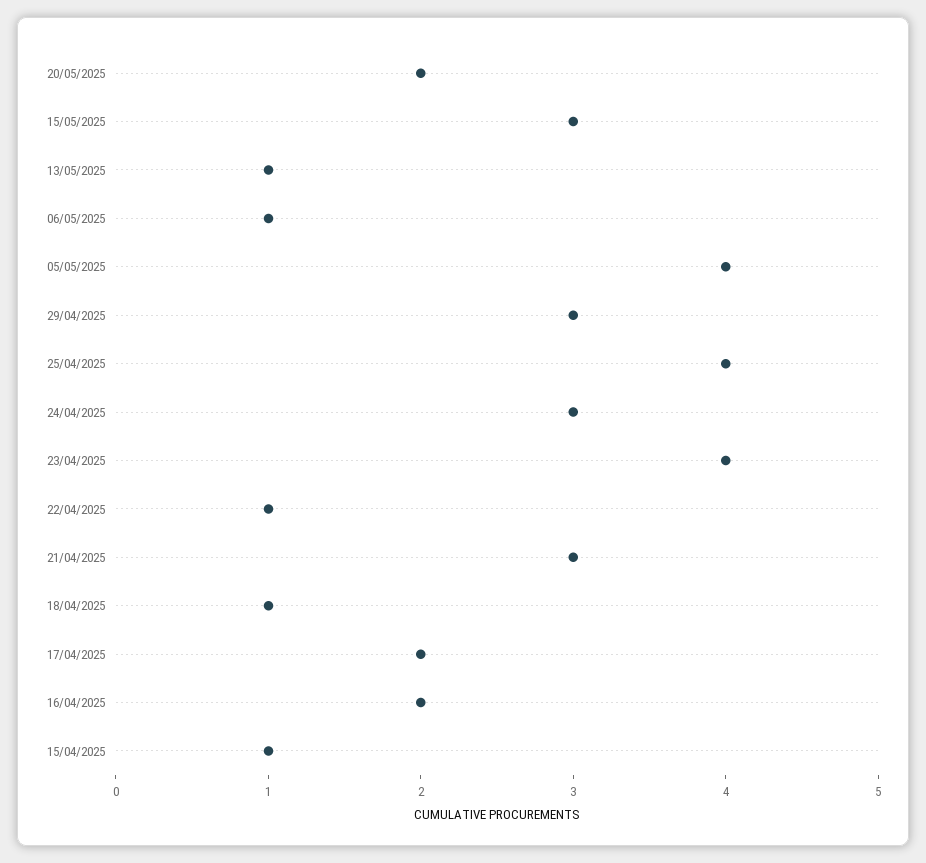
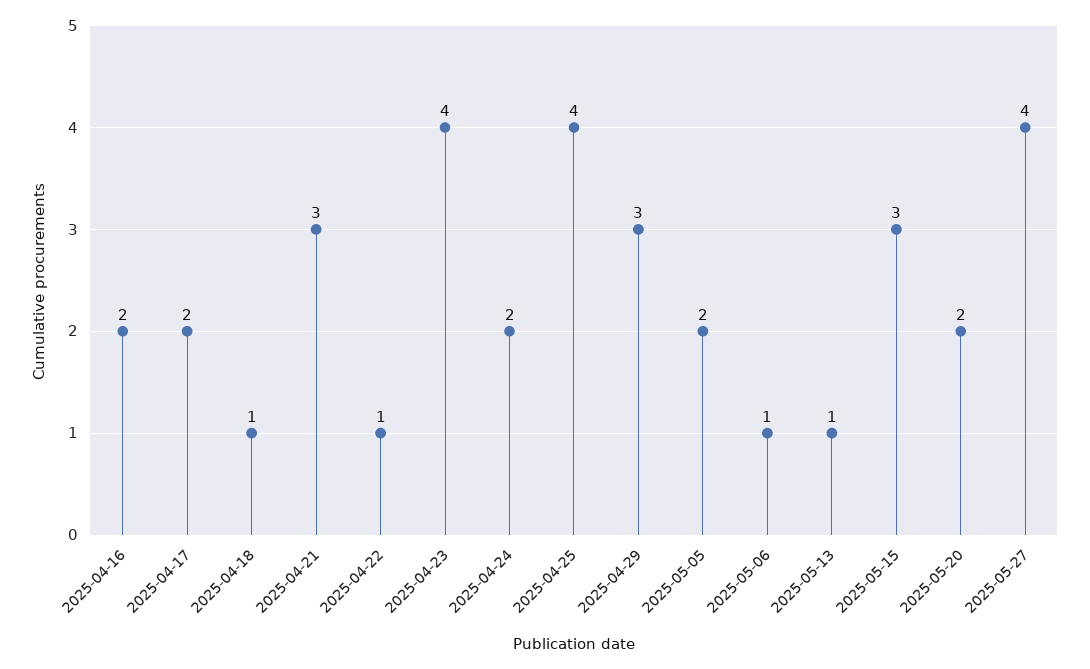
05/05/2025: 4 -> 2
24/04/2025: 3 -> 2
15/04/2025: 1 -> none
2025-05-27: none -> 4

